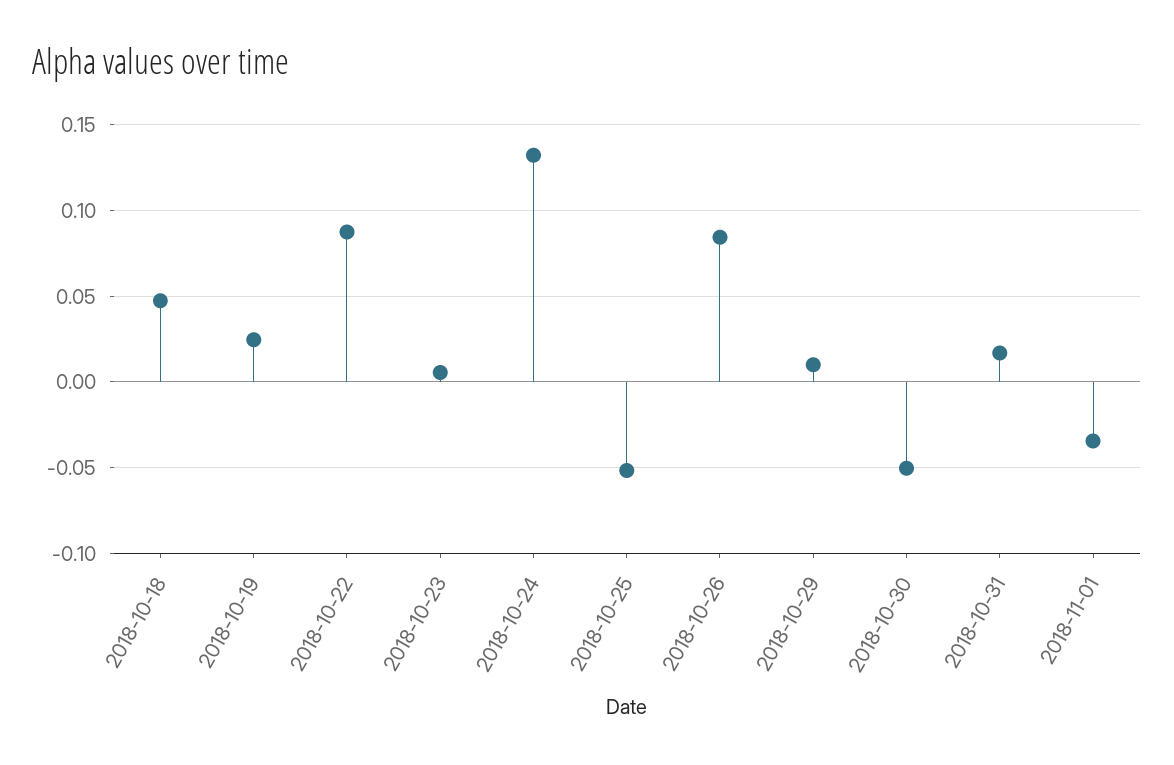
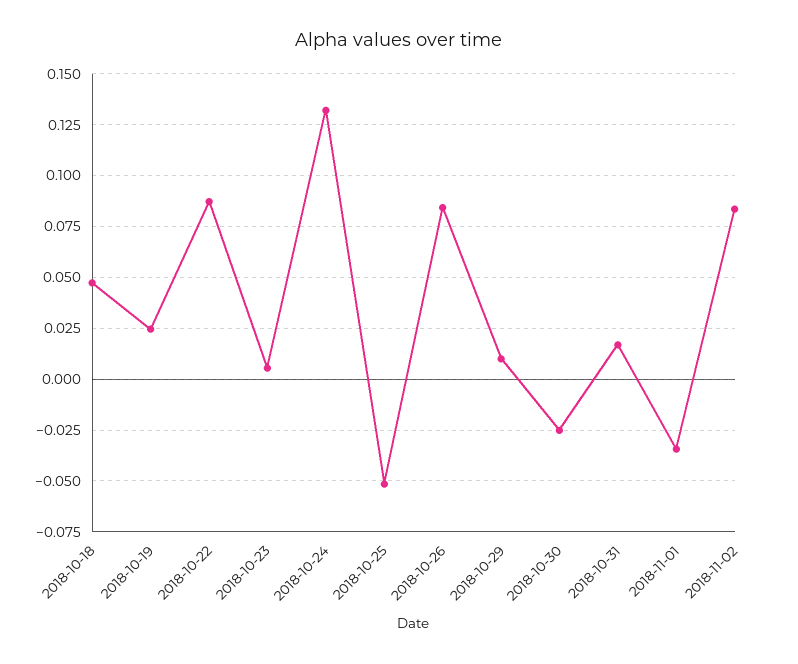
2018-10-30: -0.05 -> -0.025
2018-11-02: none -> 0.085

